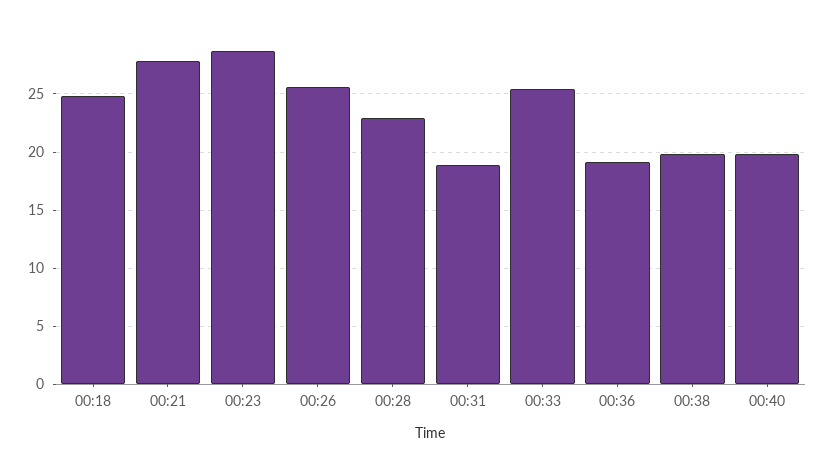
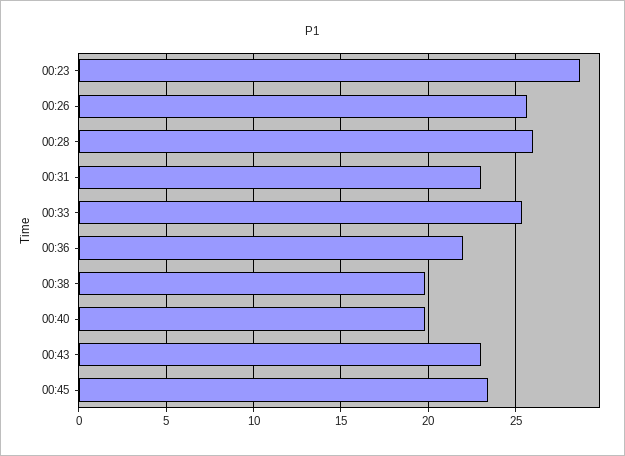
00:18: 25 -> none
00:21: 28 -> none
00:28: 23 -> 26
00:31: 19 -> 23
00:36: 19 -> 22
00:43: none -> 23
00:45: none -> 23.5

